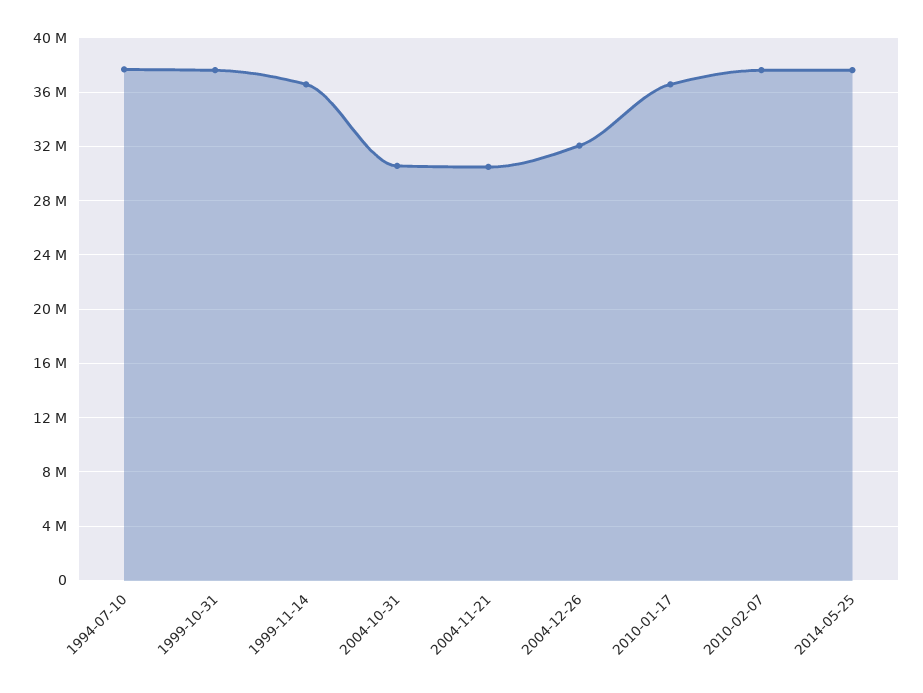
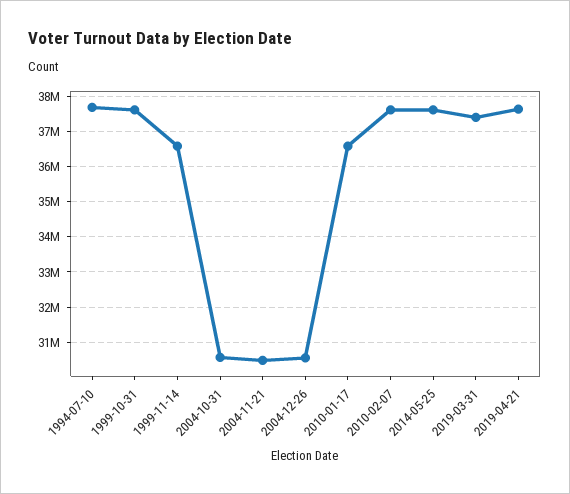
2004-12-26: 32000000 -> 30600000
2019-03-31: none -> 37400000
2019-04-21: none -> 37600000

